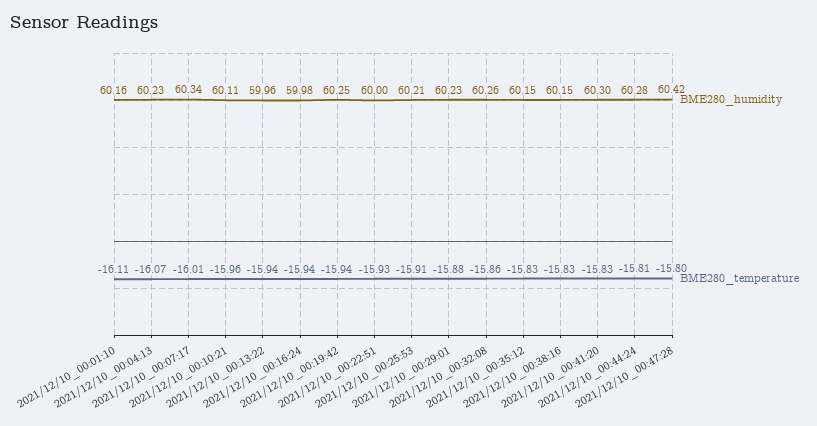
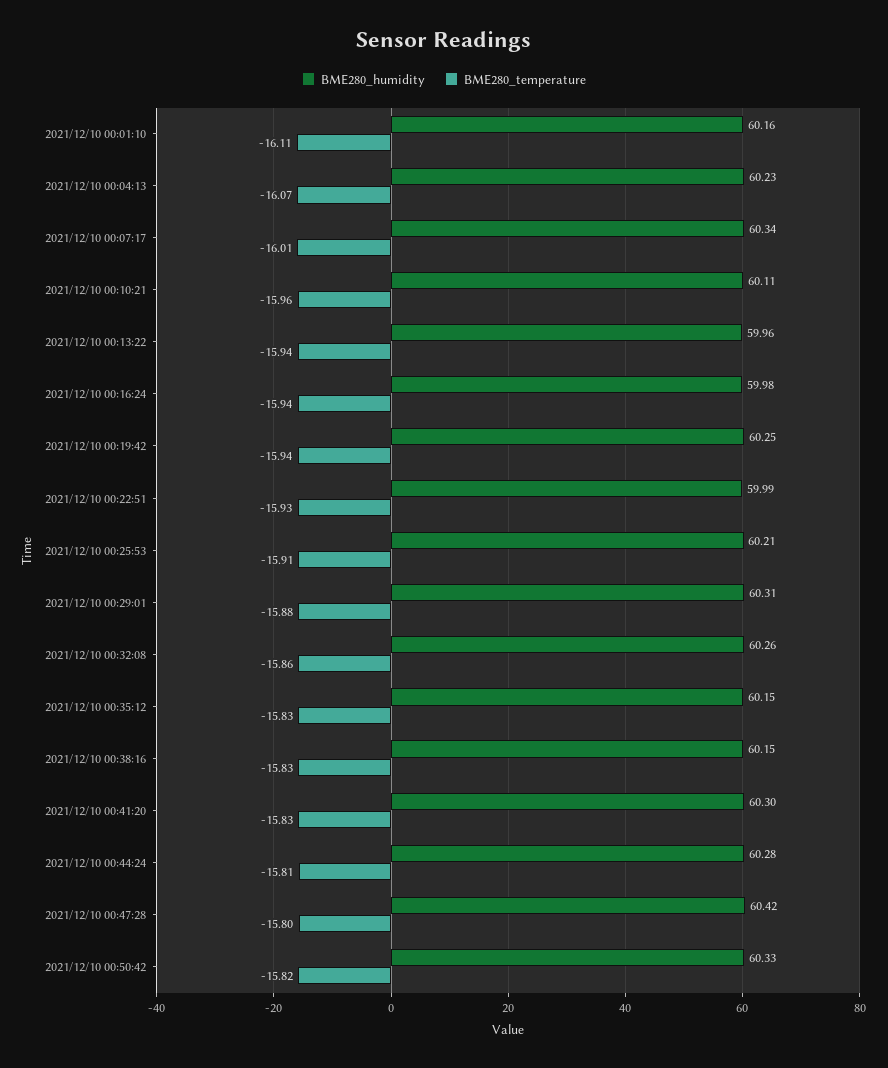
BME280_humidity, 2021/12/10_00:22:51: 60 -> 59.99
BME280_humidity, 2021/12/10_00:29:01: 60.23 -> 60.31
BME280_humidity, 2021/12/10 00:50:42: none -> 60.33
BME280_temperature, 2021/12/10 00:50:42: none -> -15.82

